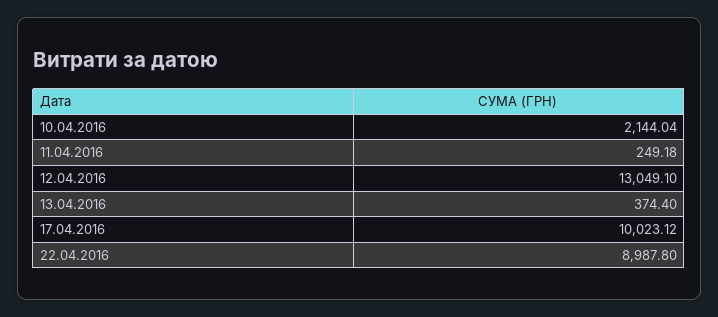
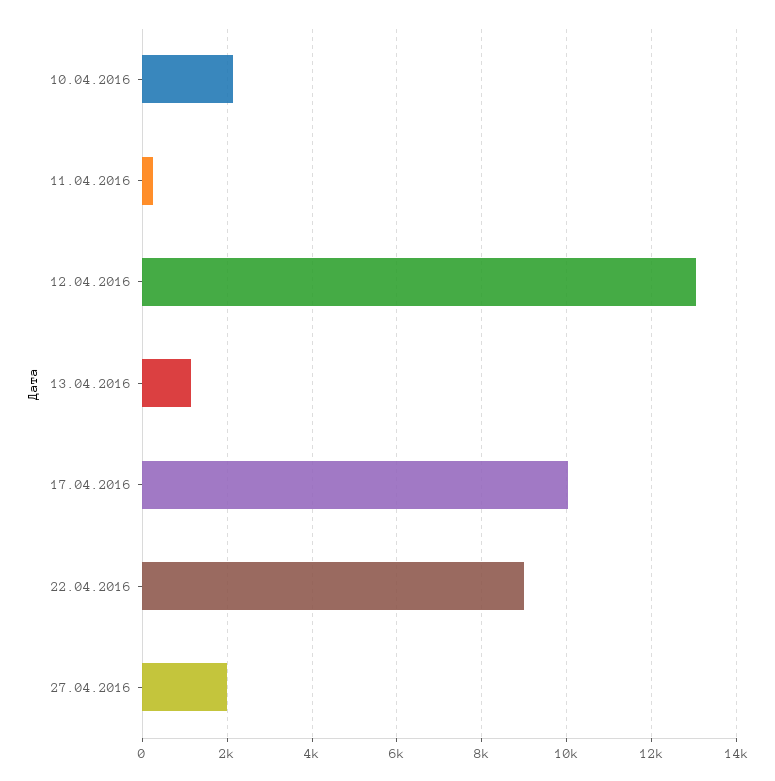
13.04.2016: 374.4 -> 1200
27.04.2016: none -> 2000

